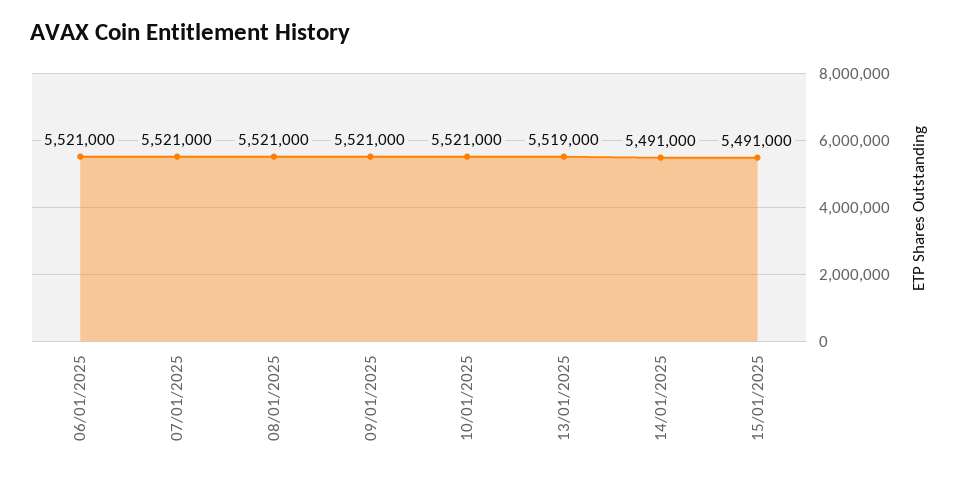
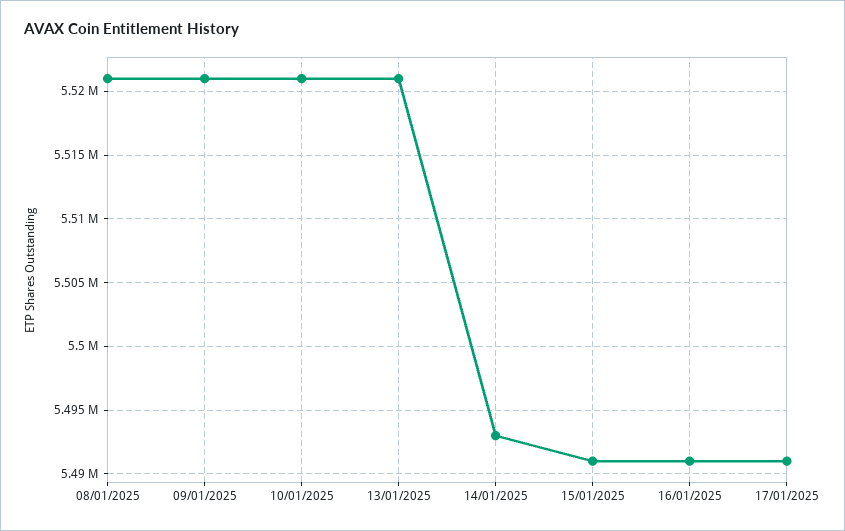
06/01/2025: 5521000 -> none
07/01/2025: 5521000 -> none
13/01/2025: 5519000 -> 5521000
14/01/2025: 5491000 -> 5493000
16/01/2025: none -> 5491000
17/01/2025: none -> 5491000

